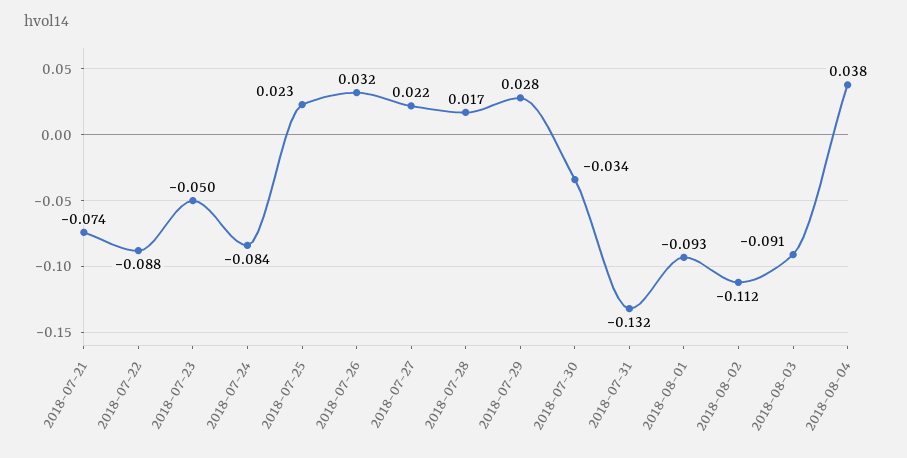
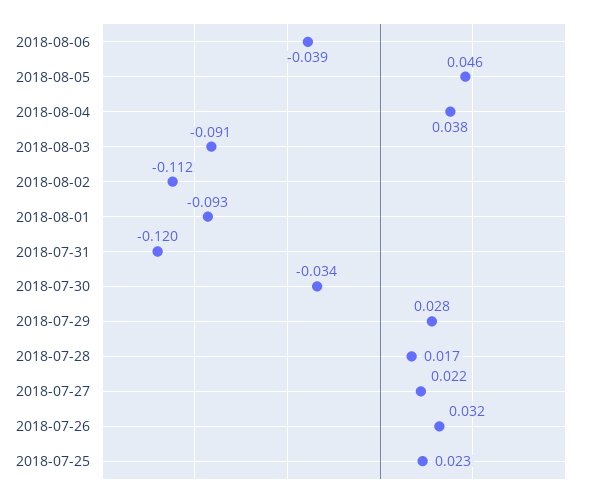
2018-07-21: -0.074 -> none
2018-07-22: -0.088 -> none
2018-07-23: -0.05 -> none
2018-07-24: -0.084 -> none
2018-07-31: -0.132 -> -0.12
2018-08-06: none -> -0.039
2018-08-05: none -> 0.046

